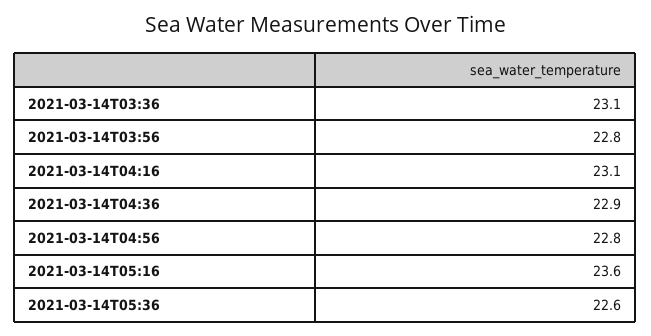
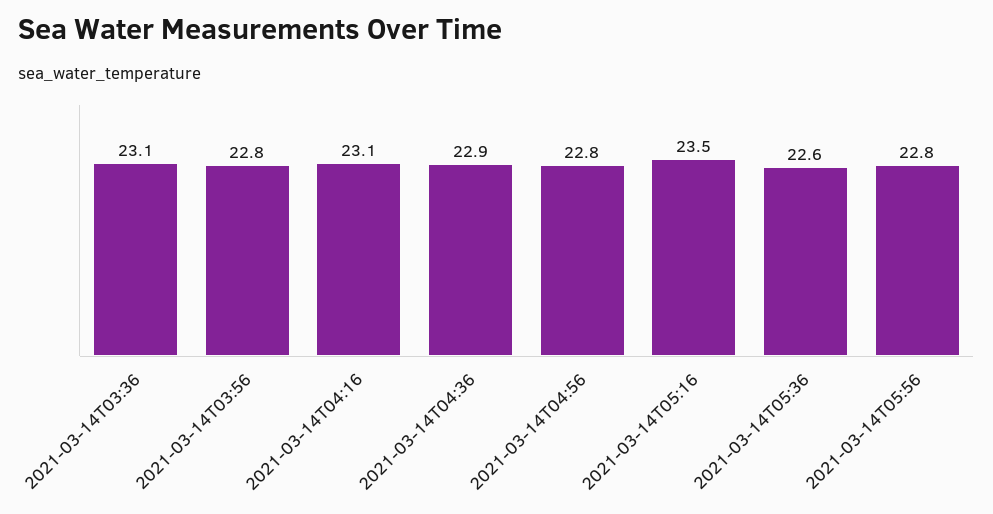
2021-03-14T05:16: 23.6 -> 23.5
2021-03-14T05:56: none -> 22.8

